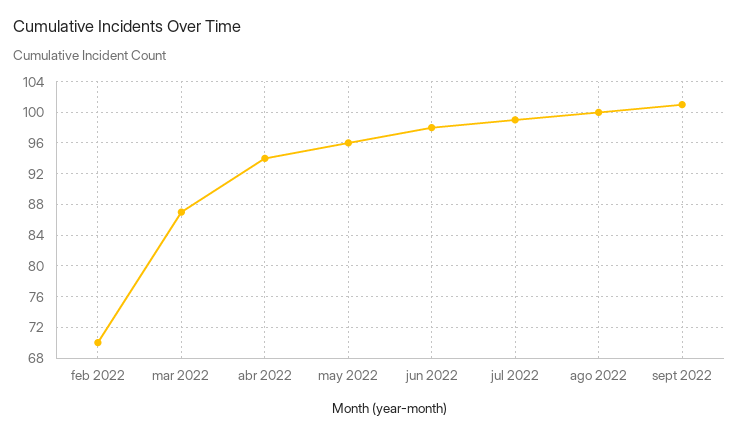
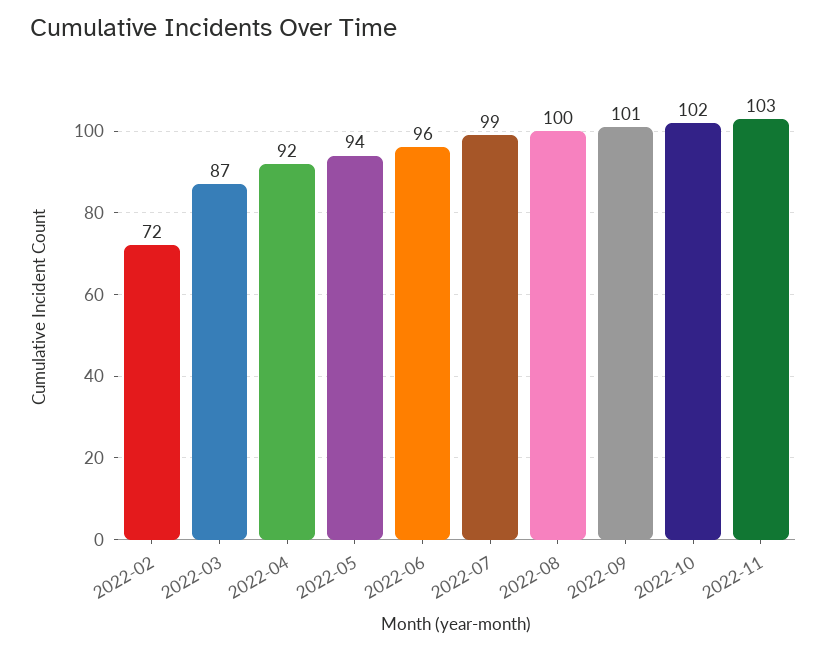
feb 2022: 70 -> 72
abr 2022: 94 -> 92
may 2022: 96 -> 94
jun 2022: 98 -> 96
2022-10: none -> 102
2022-11: none -> 103

